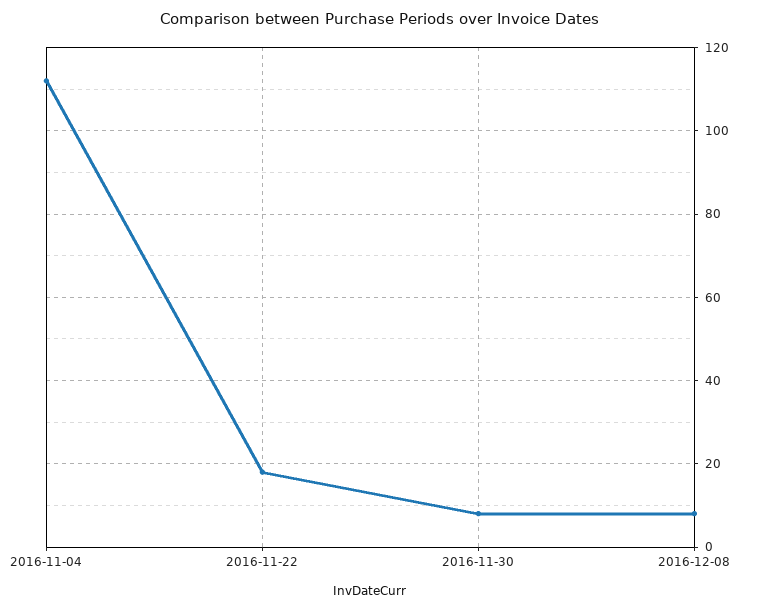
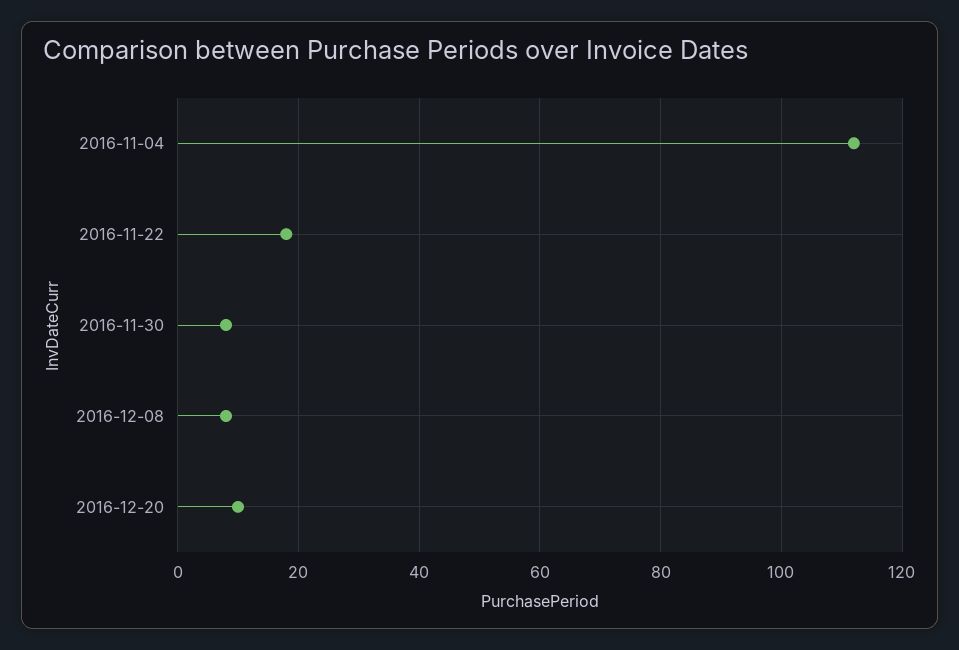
2016-12-20: none -> 10

